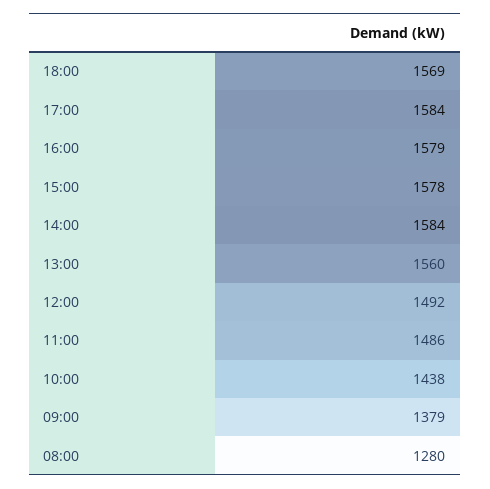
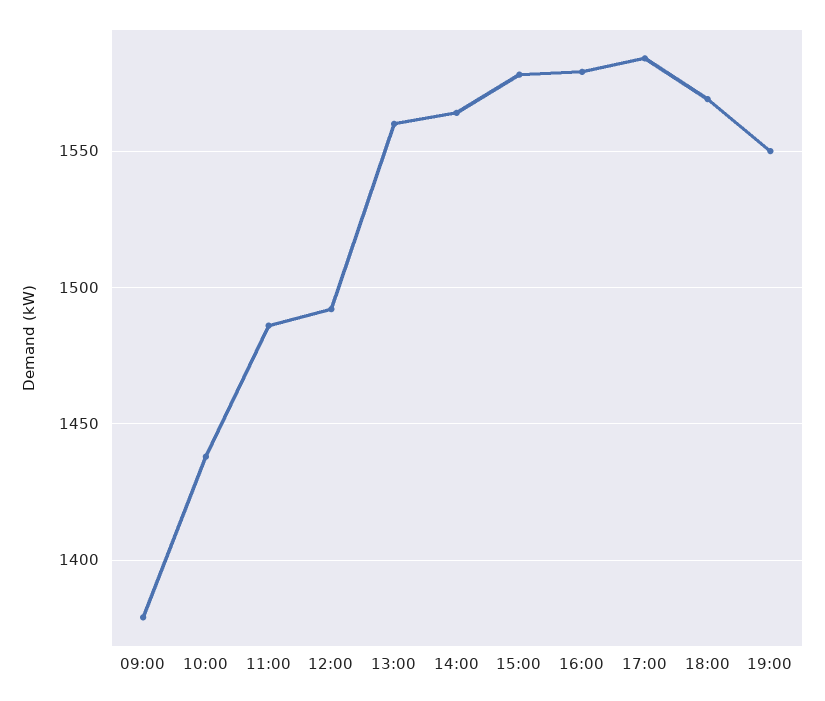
14:00: 1584 -> 1565
08:00: 1280 -> none
19:00: none -> 1550

